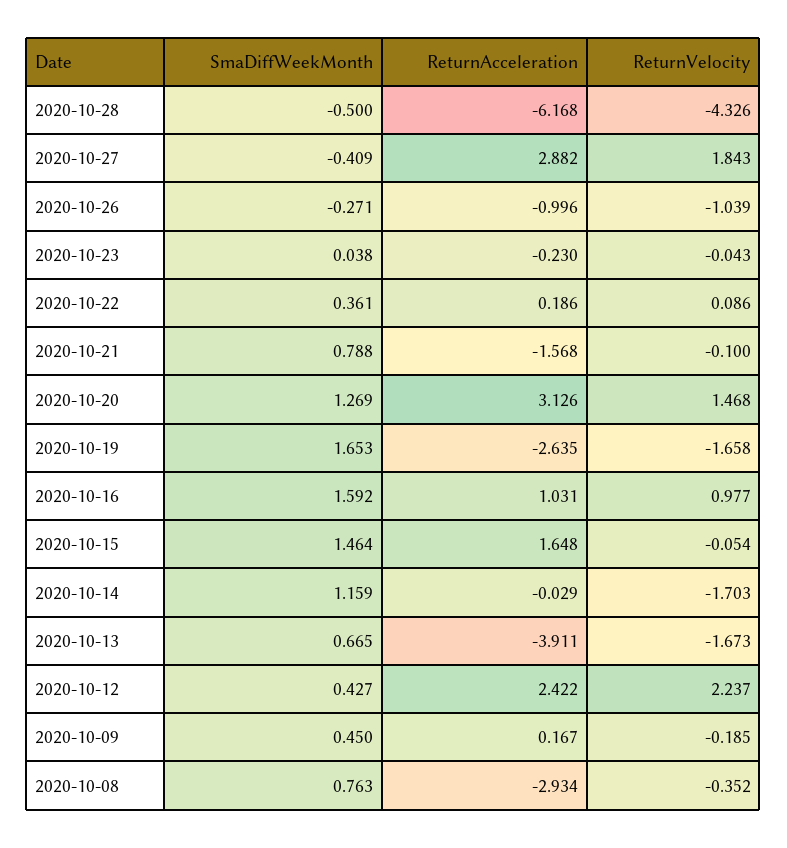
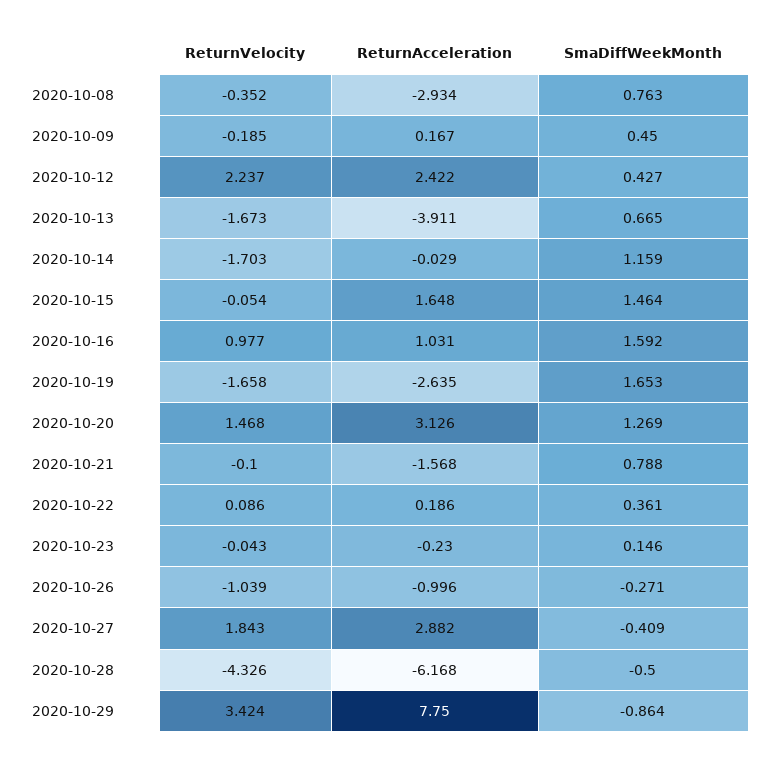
SmaDiffWeekMonth, 2020-10-23: 0.038 -> 0.146
ReturnVelocity, 2020-10-29: none -> 3.424
ReturnAcceleration, 2020-10-29: none -> 7.75
SmaDiffWeekMonth, 2020-10-29: none -> -0.864

